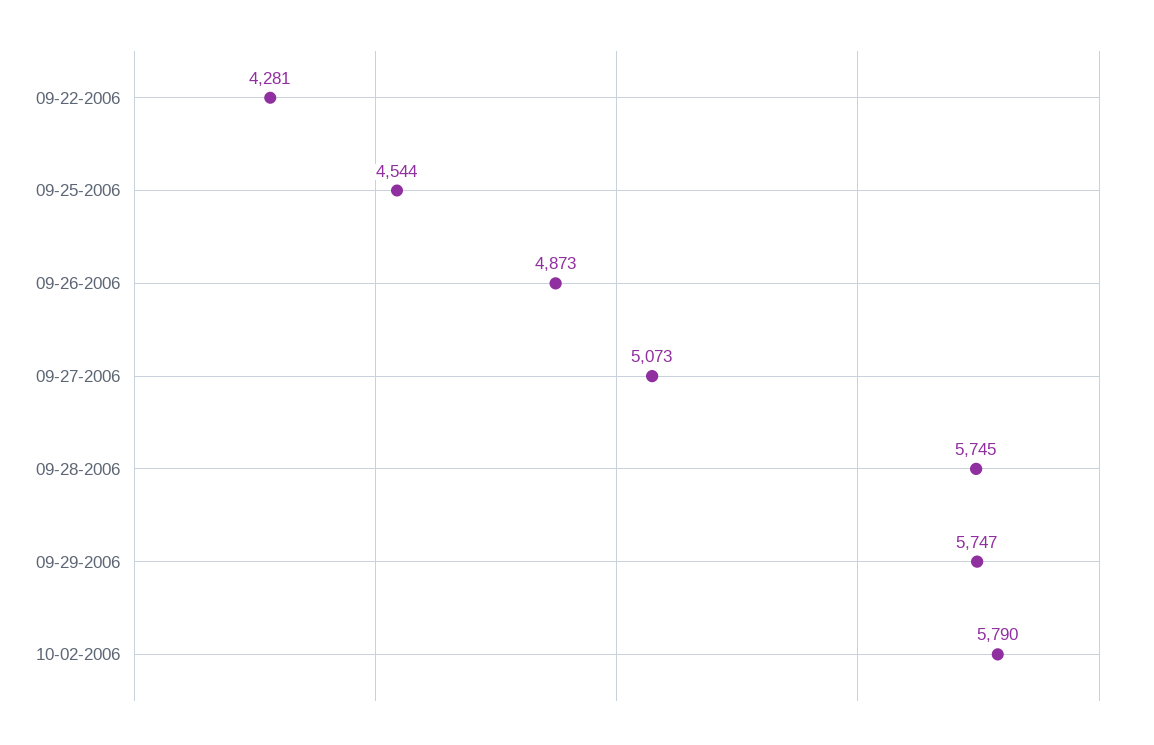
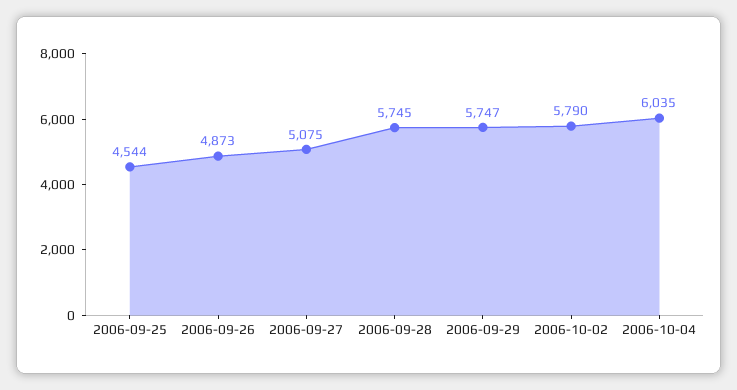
09-22-2006: 4281 -> none
09-27-2006: 5073 -> 5075
2006-10-04: none -> 6035

